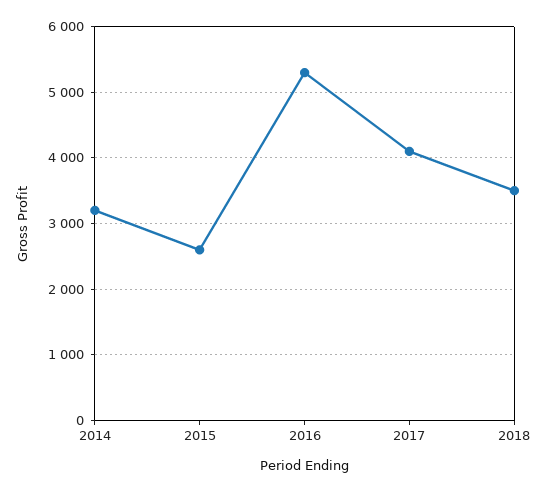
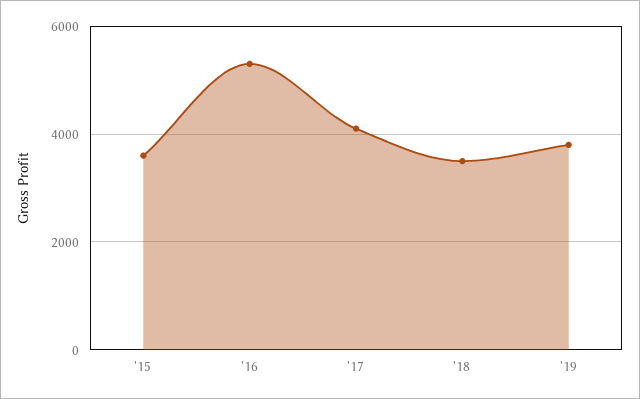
2014: 3200 -> none
2015: 2600 -> 3600
'19: none -> 3800

